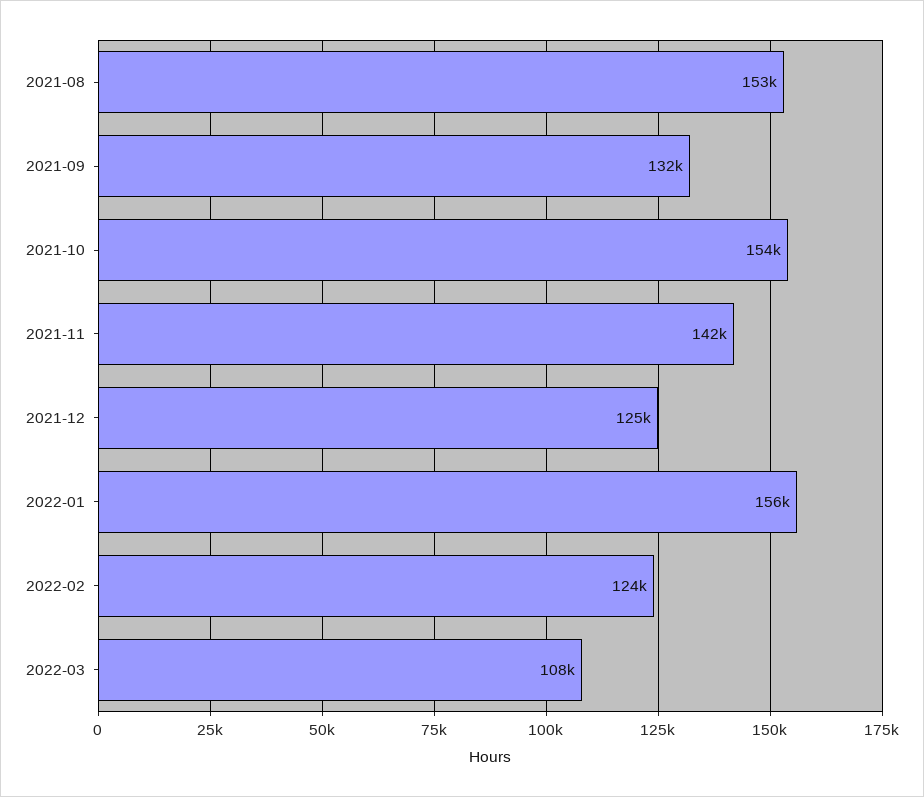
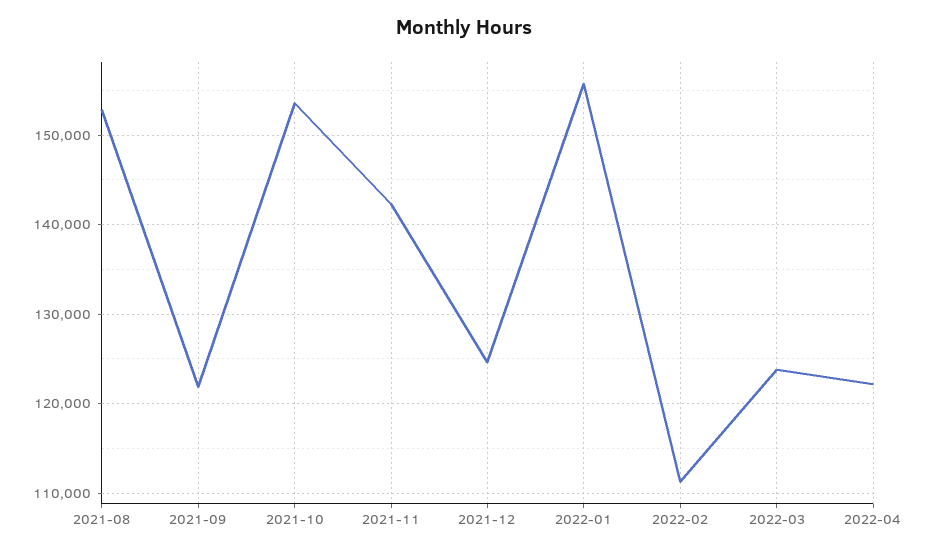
2021-09: 132000 -> 122000
2022-02: 124000 -> 111000
2022-03: 108000 -> 124000
2022-04: none -> 122000

